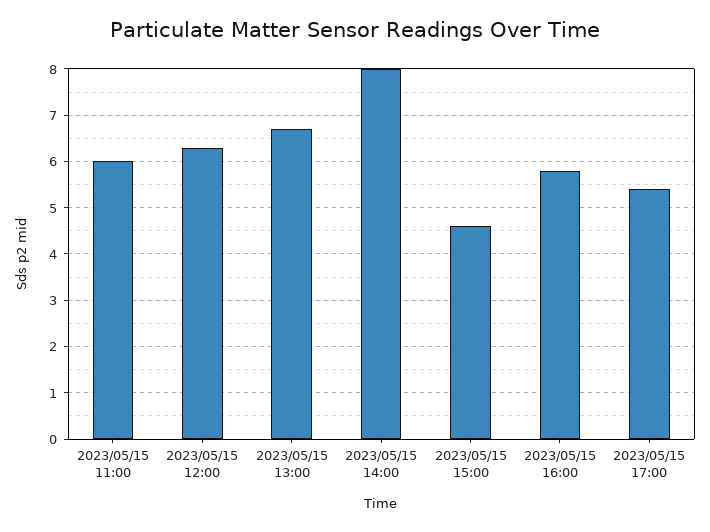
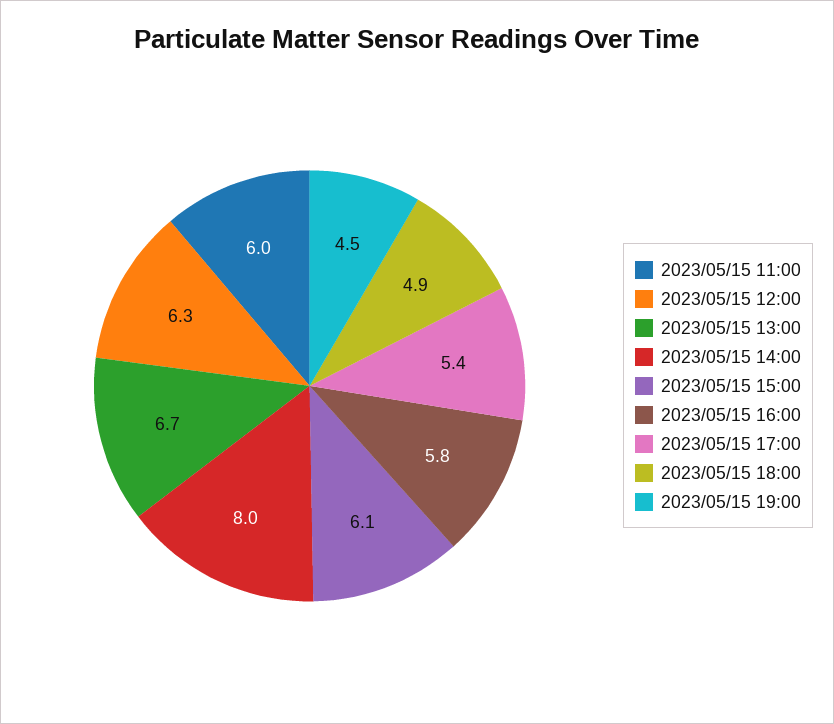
2023/05/15 15:00: 4.5 -> 6.1
2023/05/15 18:00: none -> 4.9
2023/05/15 19:00: none -> 4.5

